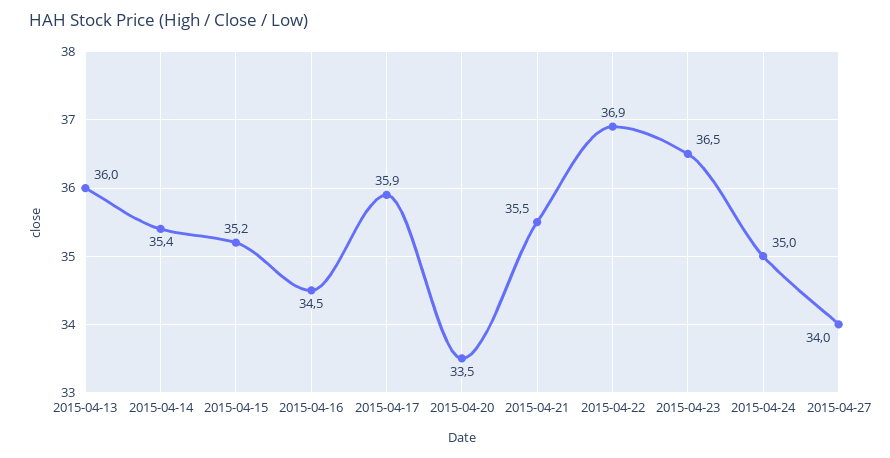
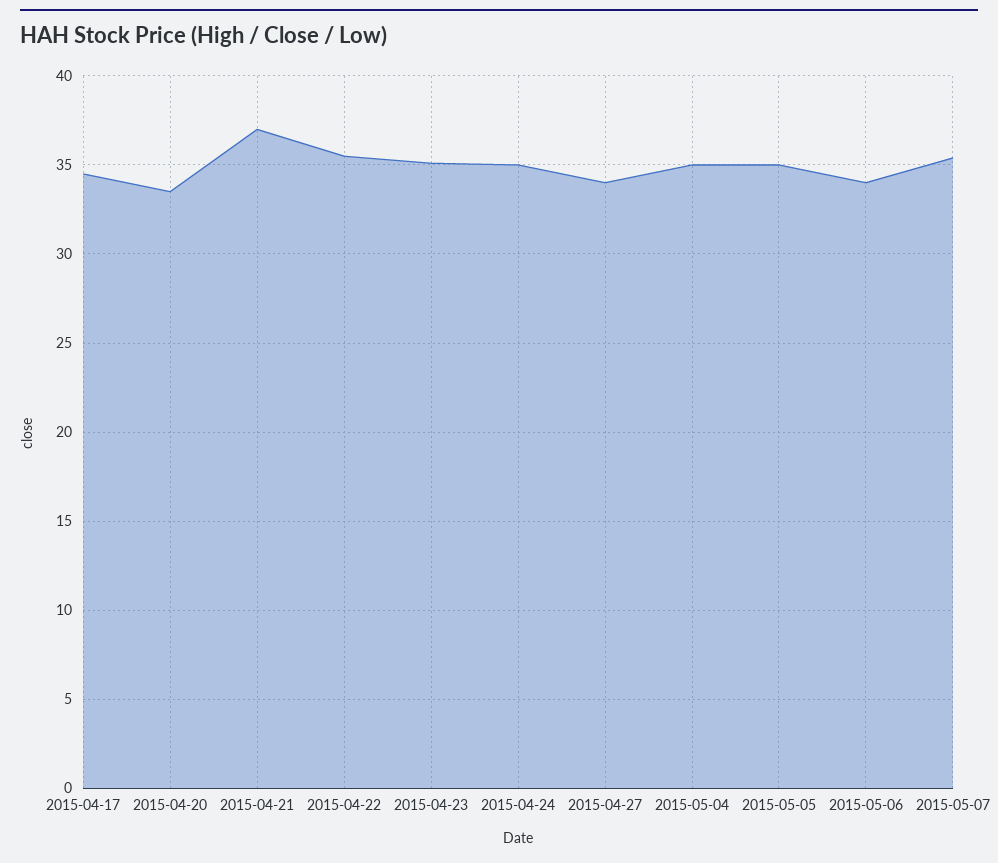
2015-04-13: 36 -> none
2015-04-14: 35.4 -> none
2015-04-15: 35.2 -> none
2015-04-16: 34.5 -> none
2015-04-17: 35.9 -> 34.5
2015-04-21: 35.5 -> 37
2015-04-22: 36.9 -> 35.5
2015-04-23: 36.5 -> 35
2015-05-04: none -> 35
2015-05-05: none -> 35
2015-05-06: none -> 34
2015-05-07: none -> 35.5

